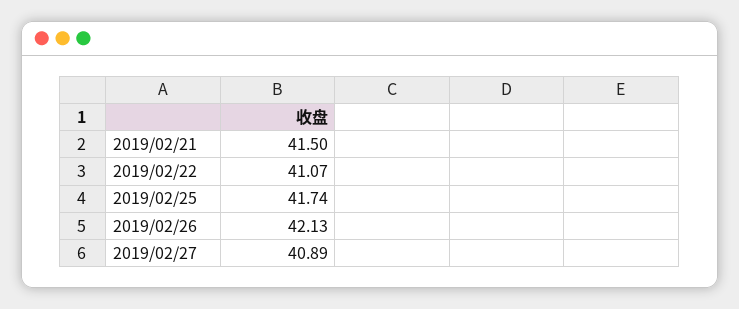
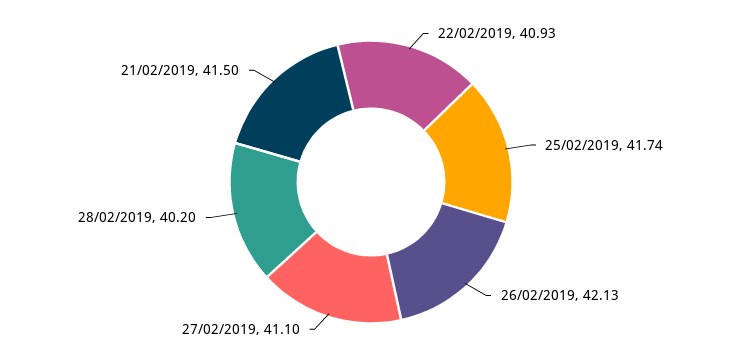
2019/02/22: 41.07 -> 40.93
2019/02/27: 40.89 -> 41.1
28/02/2019: none -> 40.2

